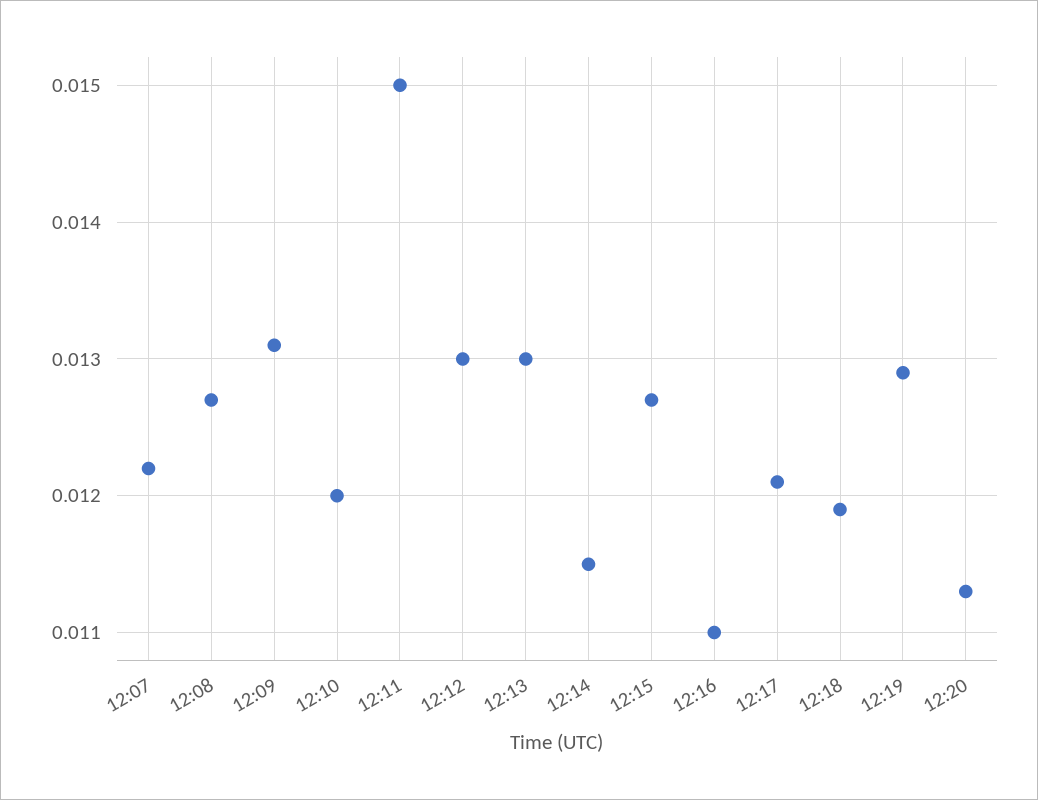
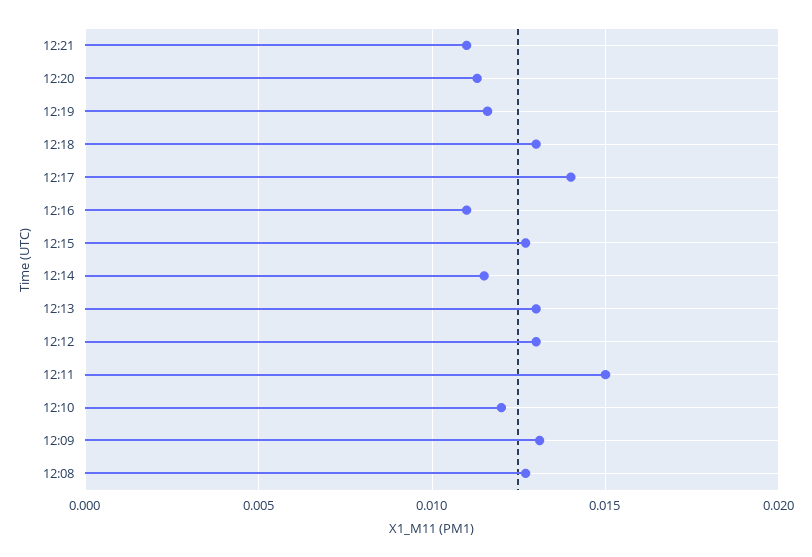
12:07: 0.0122 -> none
12:17: 0.0121 -> 0.014
12:18: 0.0119 -> 0.013
12:19: 0.0129 -> 0.0115
12:21: none -> 0.011

